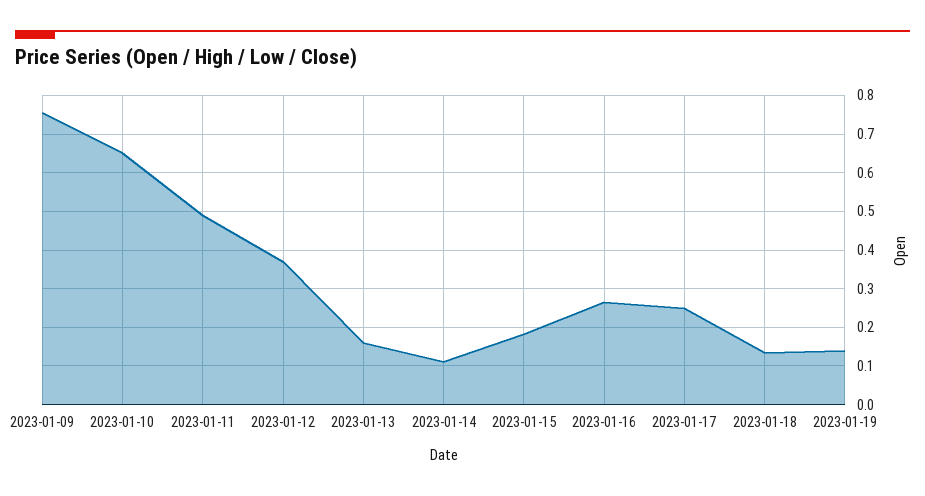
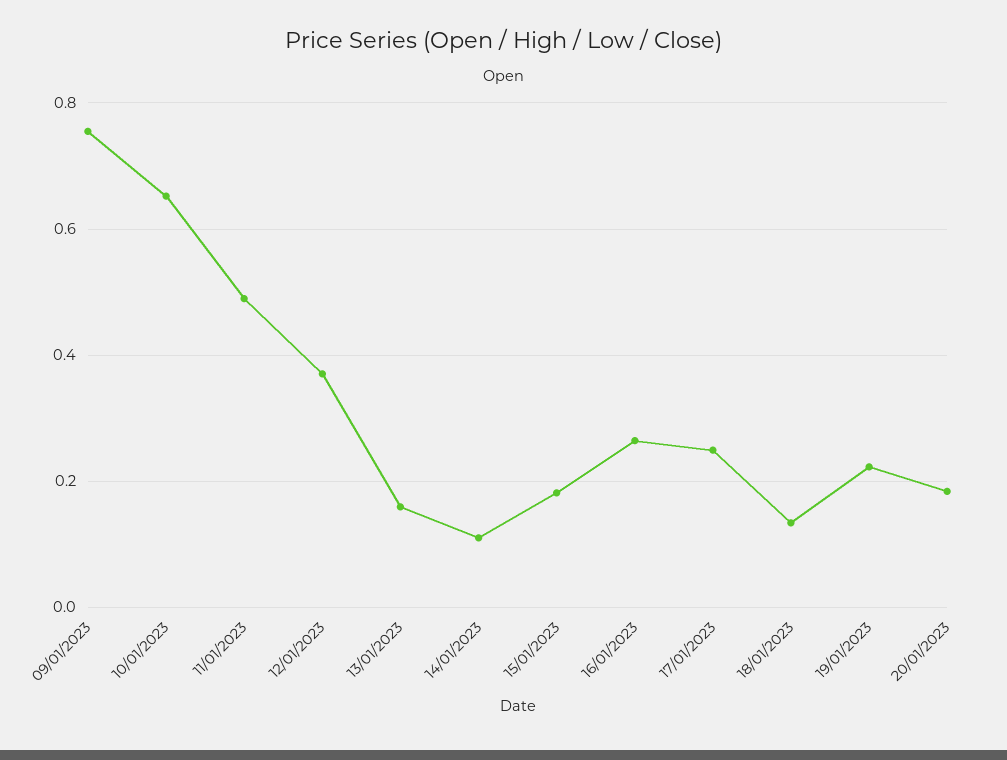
2023-01-19: 0.14 -> 0.22
20/01/2023: none -> 0.18

